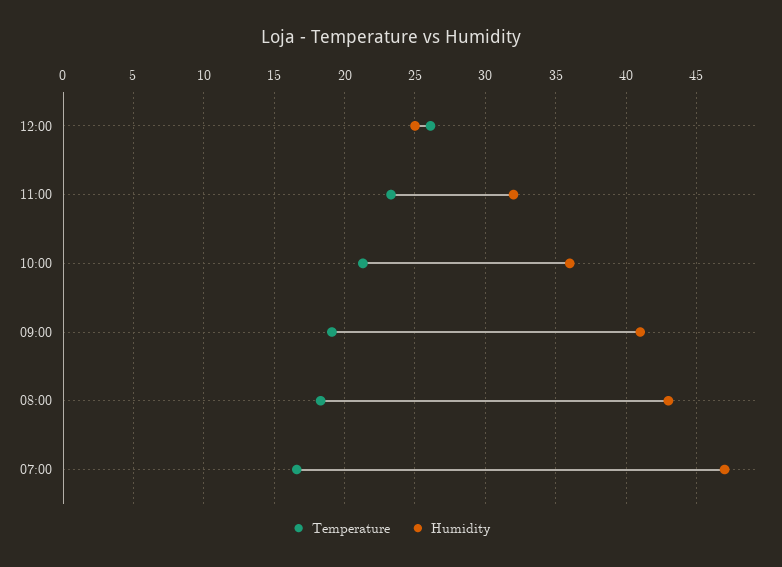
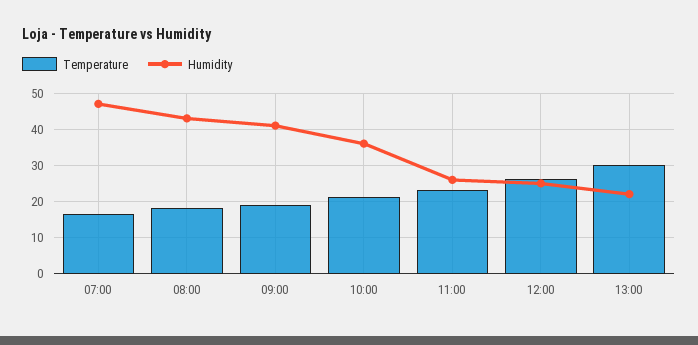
Humidity, 11:00: 32 -> 26
Temperature, 13:00: none -> 30
Humidity, 13:00: none -> 22

